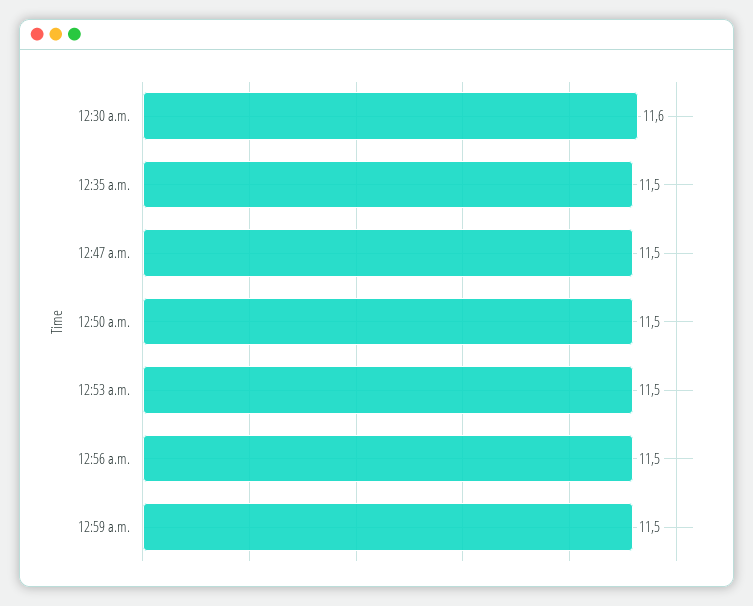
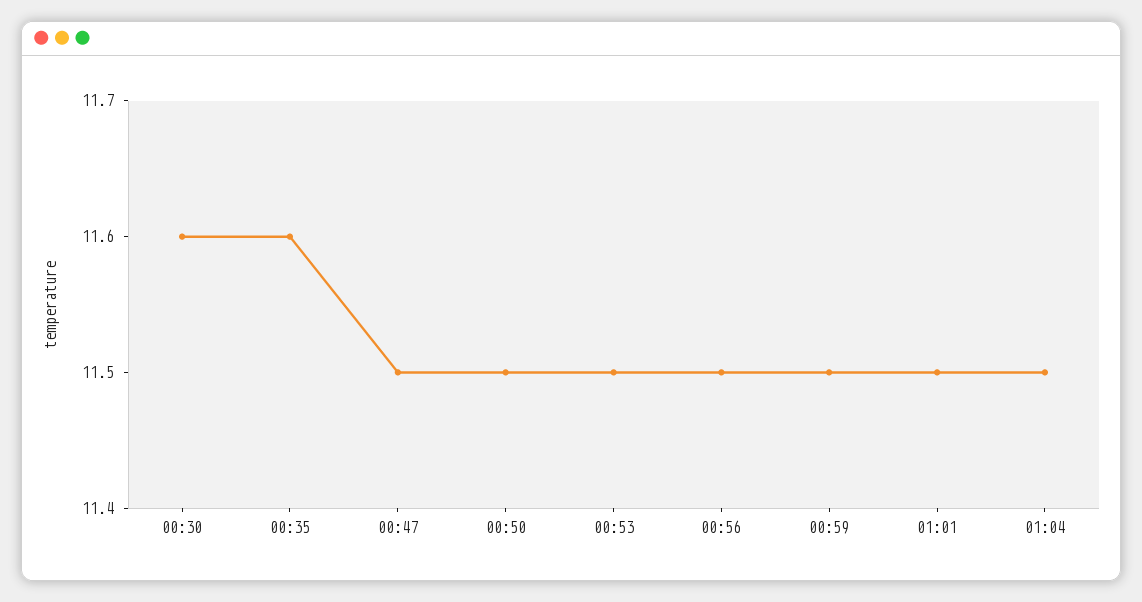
12:35 a.m.: 11.5 -> 11.6
01:01: none -> 11.5
01:04: none -> 11.5

